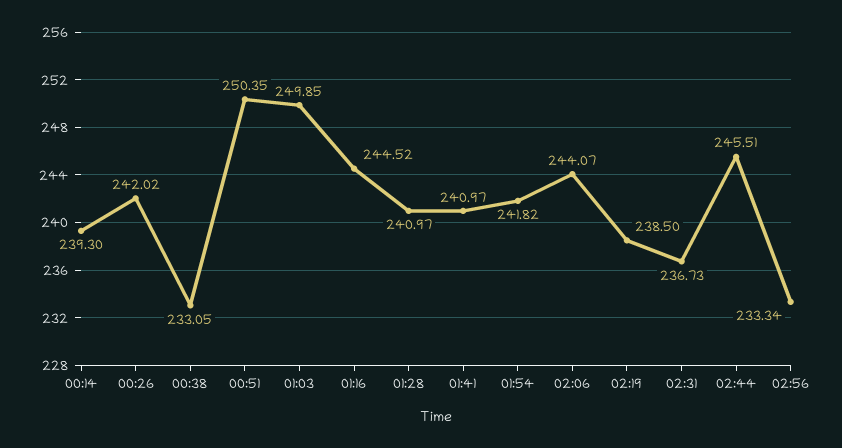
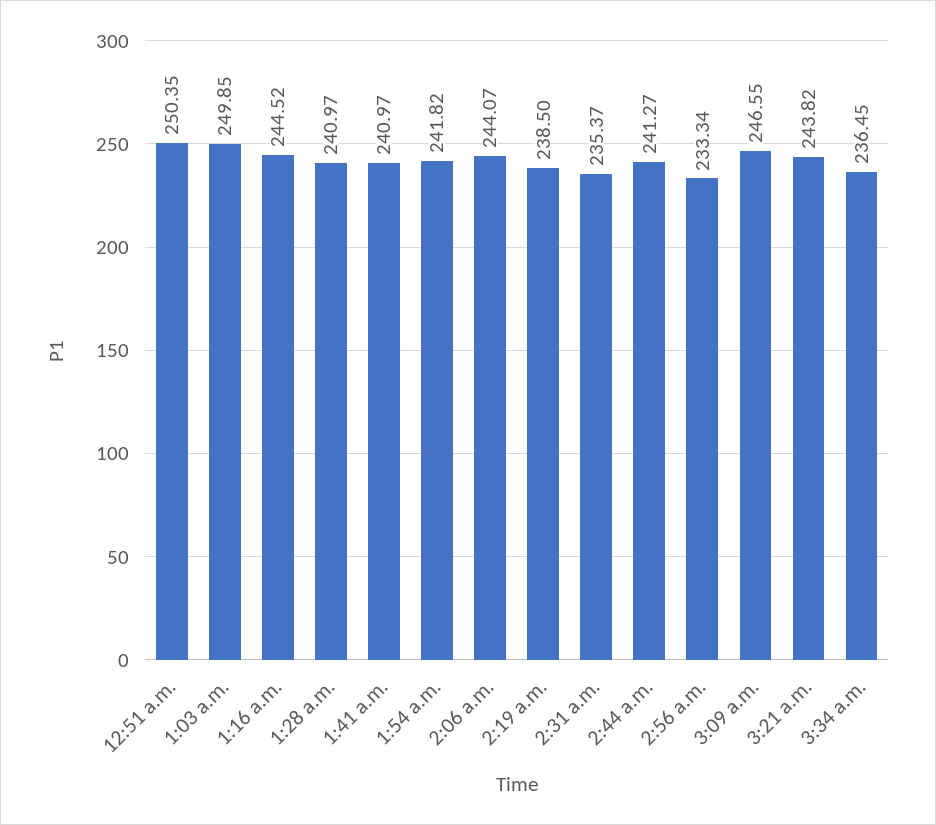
00:14: 239.3 -> none
00:26: 242.02 -> none
00:38: 233.05 -> none
02:31: 236.73 -> 235.37
02:44: 245.51 -> 241.27
3:09 a.m.: none -> 246.55
3:21 a.m.: none -> 243.82
3:34 a.m.: none -> 236.45

